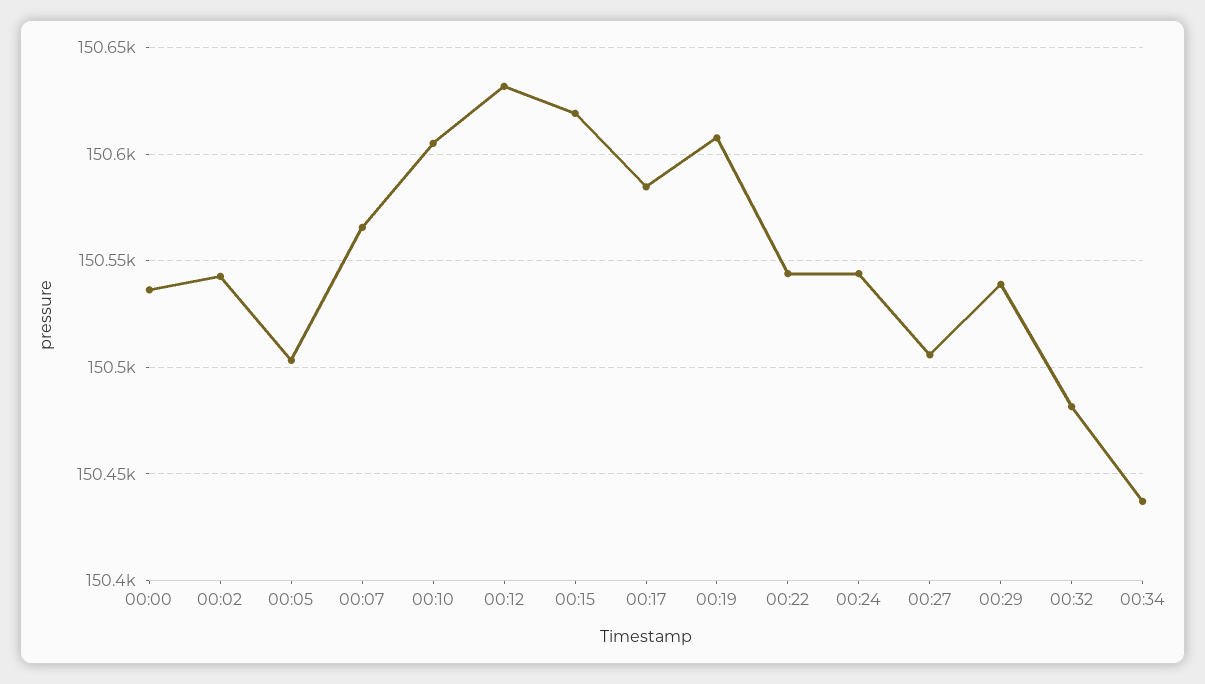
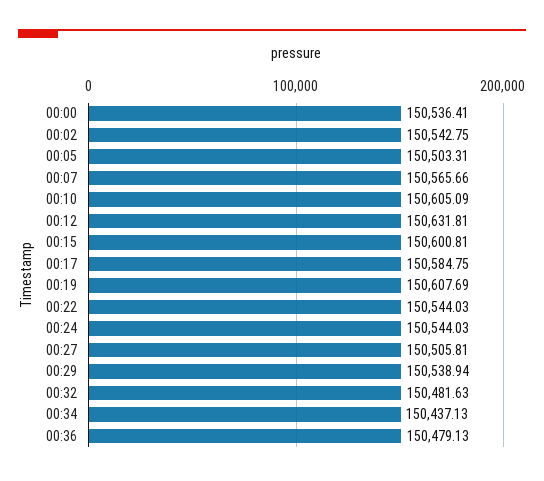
00:15: 150620 -> 150600.81
00:36: none -> 150479.13

